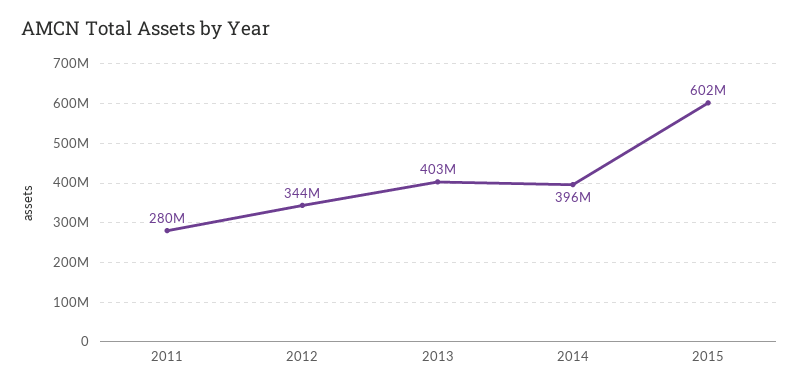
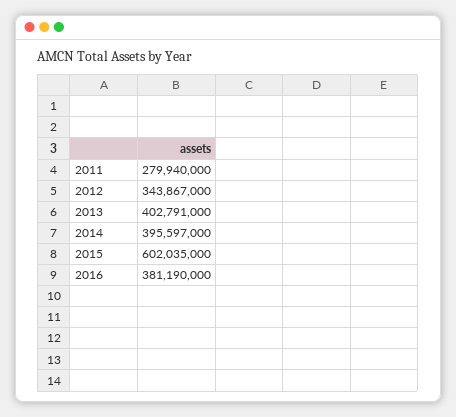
2016: none -> 381190000

